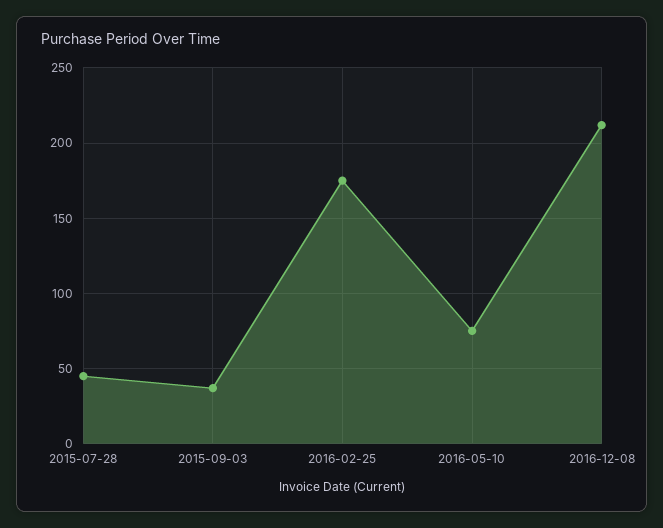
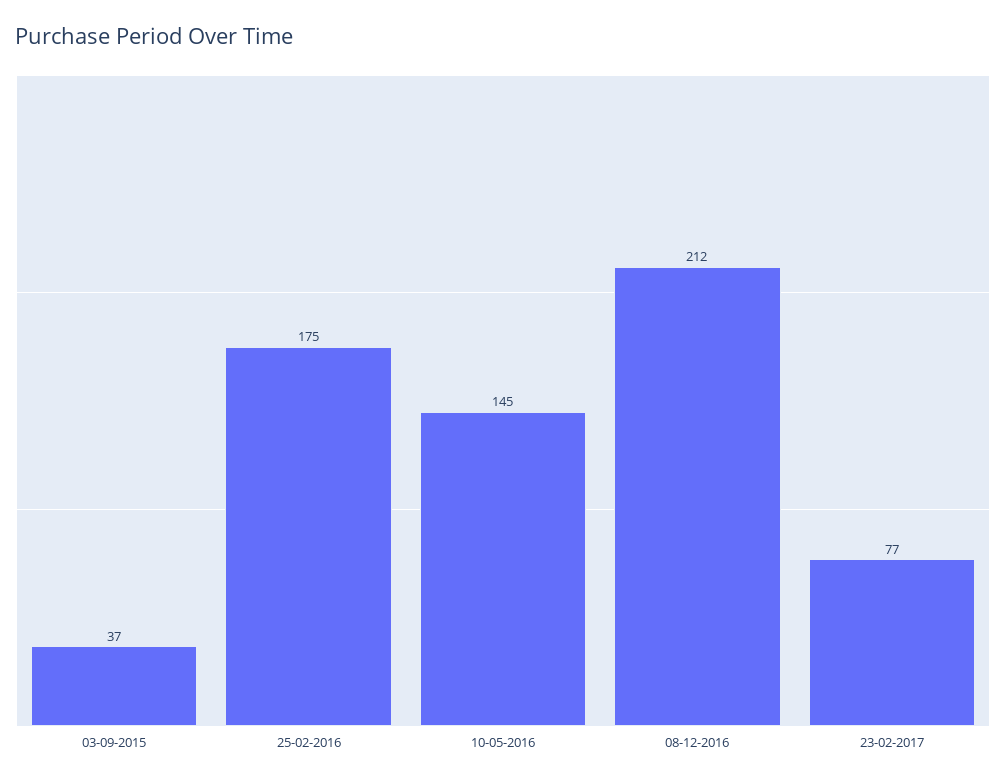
2015-07-28: 45 -> none
2016-05-10: 75 -> 145
23-02-2017: none -> 77

